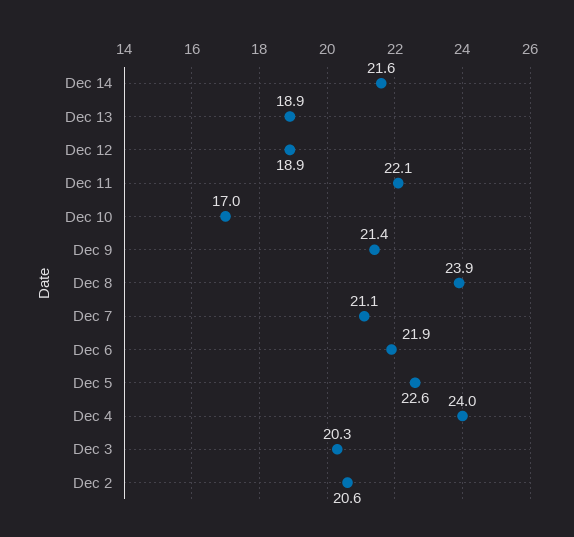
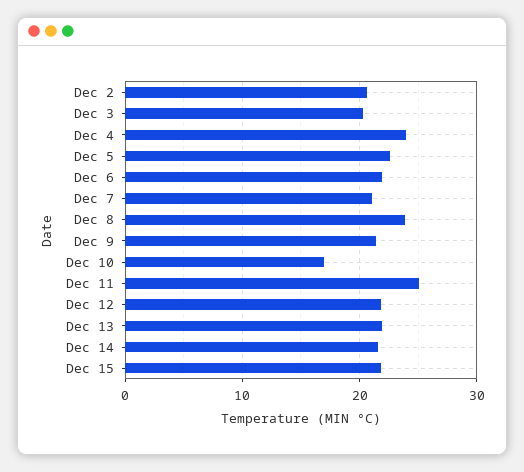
Dec 13: 18.9 -> 22
Dec 12: 18.9 -> 22
Dec 11: 22.1 -> 25
Dec 15: none -> 22

